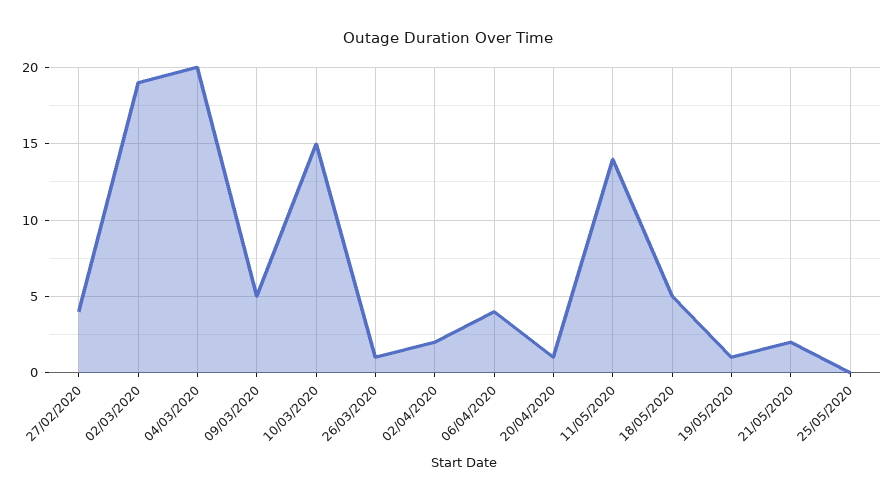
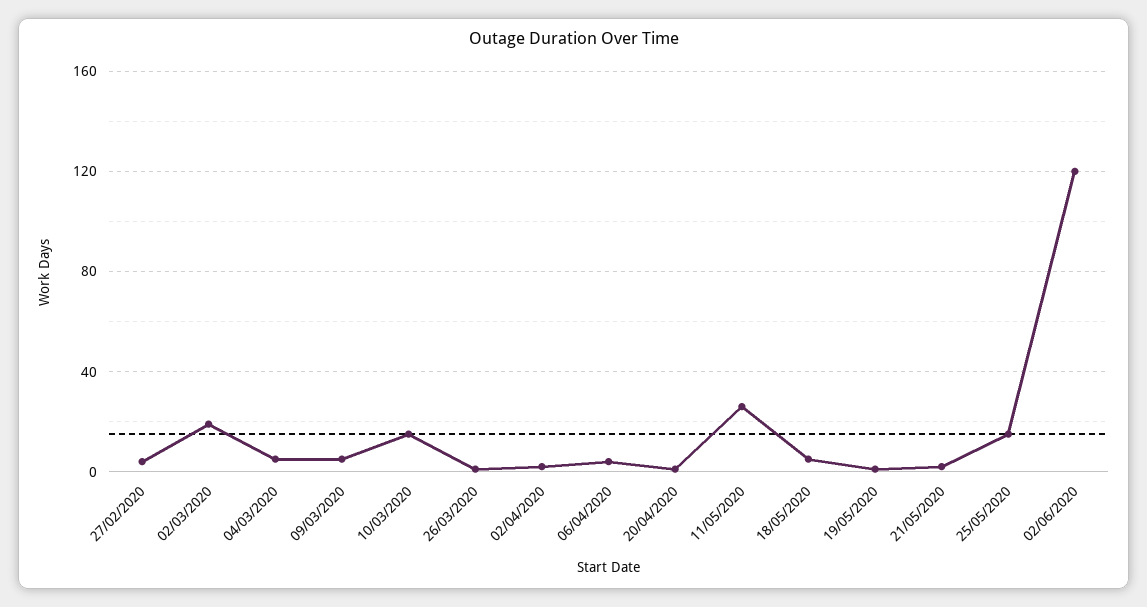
04/03/2020: 20 -> 5
11/05/2020: 14 -> 25
25/05/2020: 0 -> 15
02/06/2020: none -> 120

